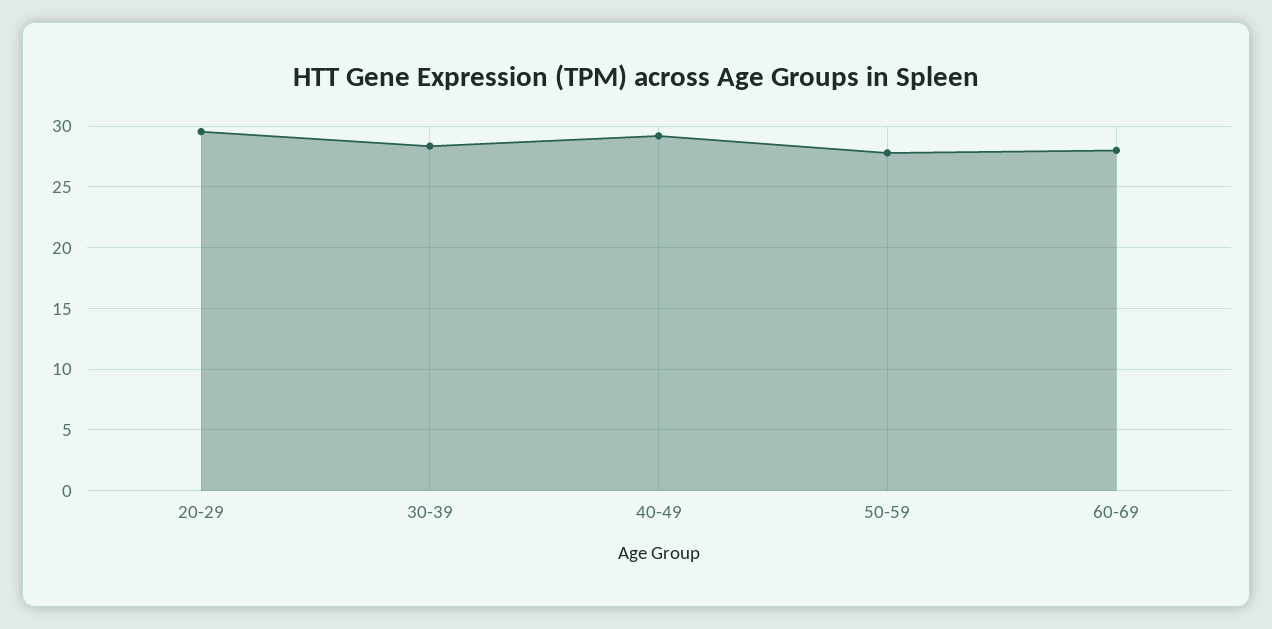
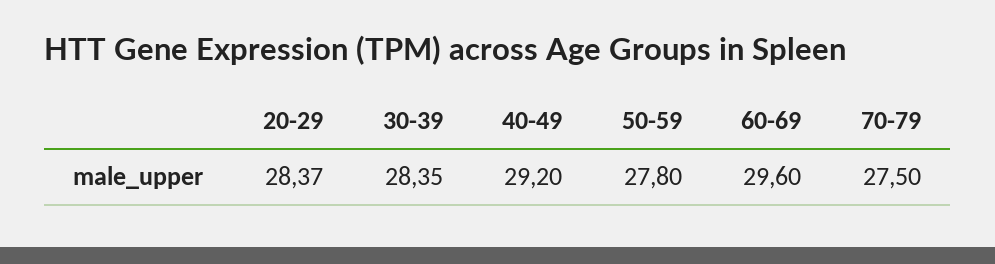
20-29: 29.5 -> 28.37
60-69: 28 -> 29.6
70-79: none -> 27.5

